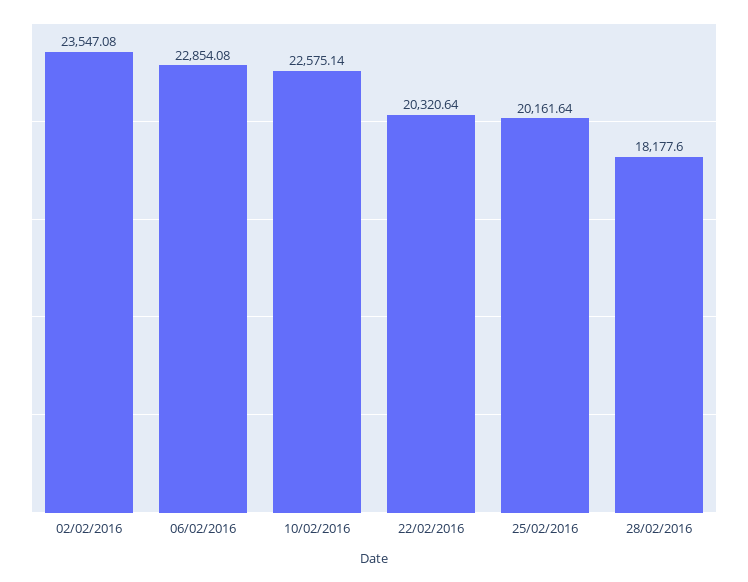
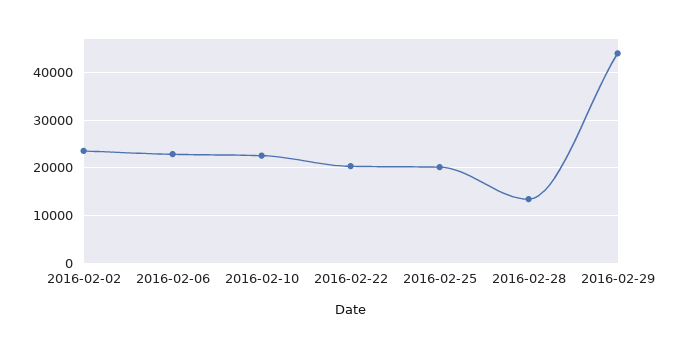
28/02/2016: 18177.6 -> 14000
2016-02-29: none -> 44000

